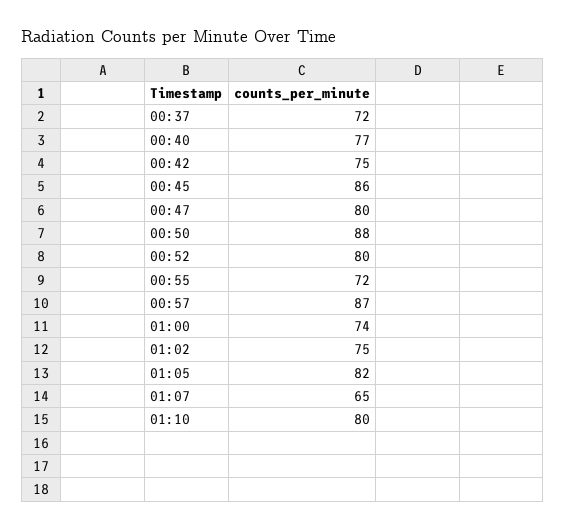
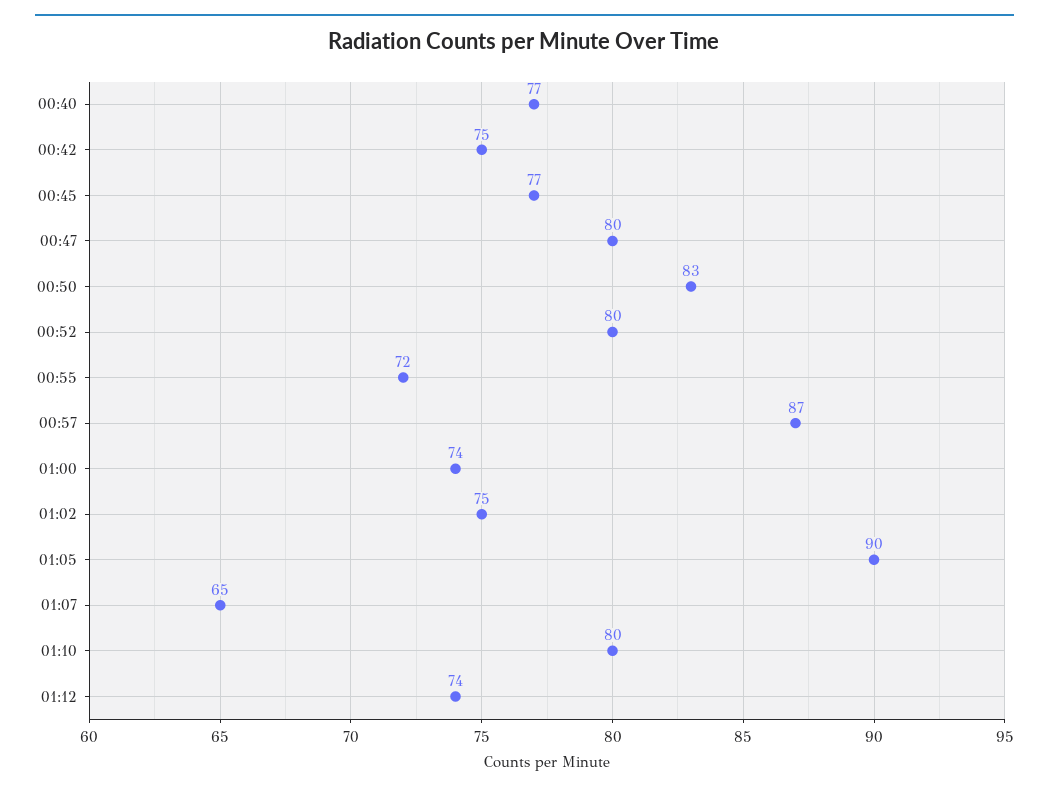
00:37: 72 -> none
00:45: 86 -> 77
00:50: 88 -> 83
01:05: 82 -> 90
01:12: none -> 74

